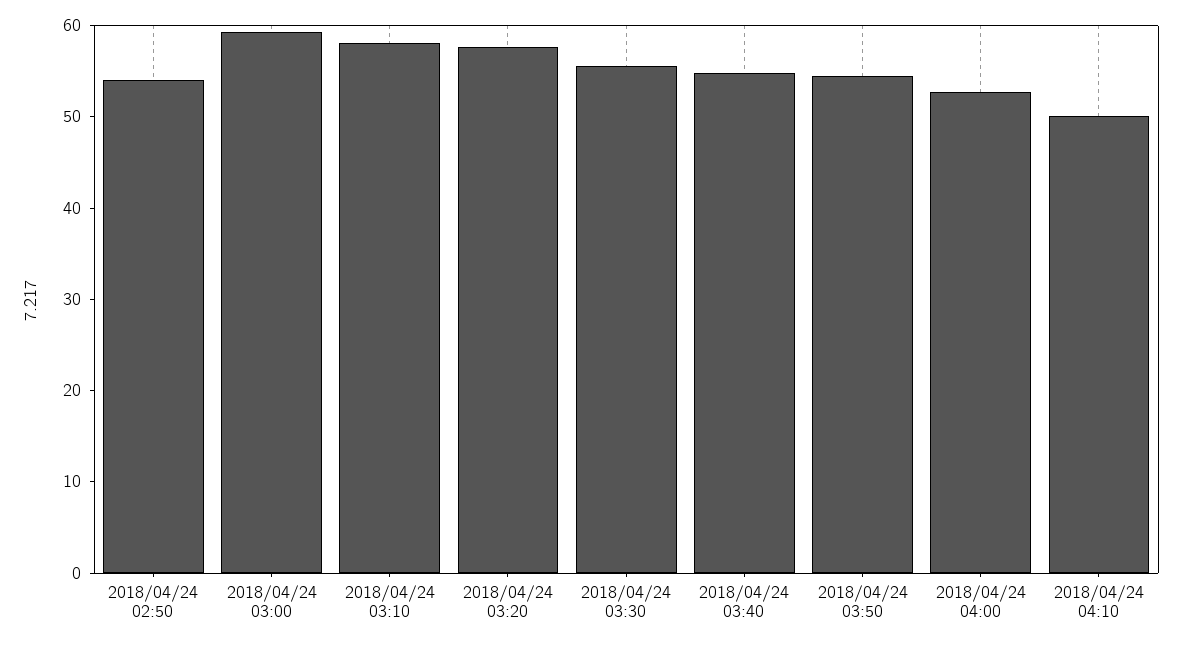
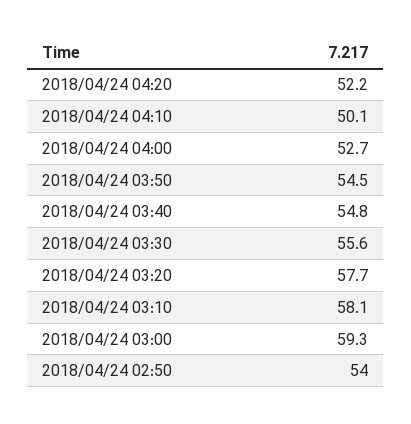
2018/04/24 04:20: none -> 52.2

